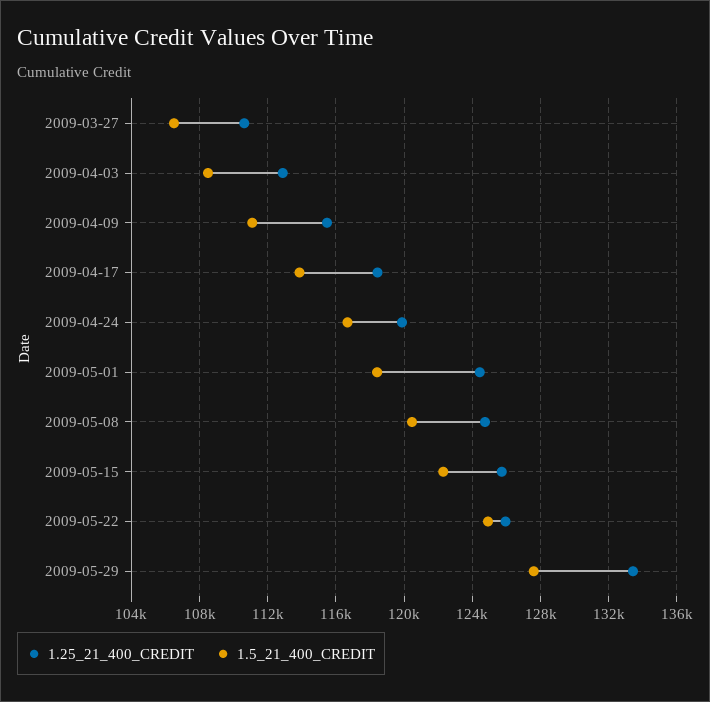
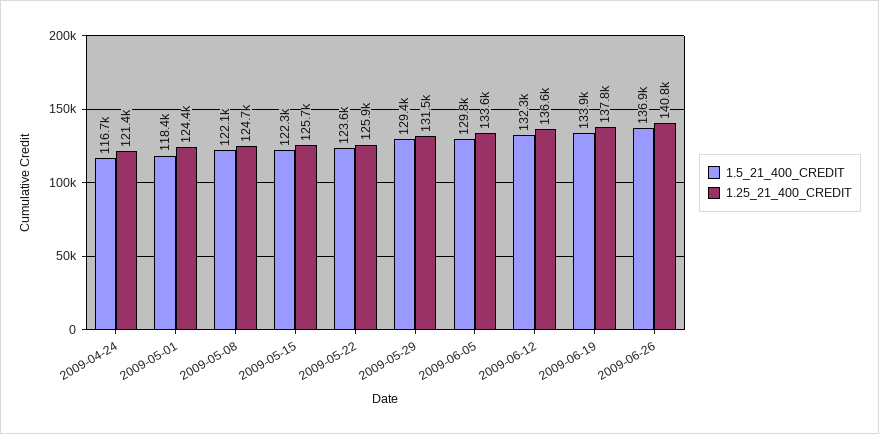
1.25_21_400_CREDIT, 2009-03-27: 110500 -> none
1.5_21_400_CREDIT, 2009-03-27: 106500 -> none
1.25_21_400_CREDIT, 2009-04-03: 113000 -> none
1.5_21_400_CREDIT, 2009-04-03: 108500 -> none
1.25_21_400_CREDIT, 2009-04-09: 115500 -> none
1.5_21_400_CREDIT, 2009-04-09: 111000 -> none
1.25_21_400_CREDIT, 2009-04-17: 118500 -> none
1.5_21_400_CREDIT, 2009-04-17: 114000 -> none
1.25_21_400_CREDIT, 2009-04-24: 120000 -> 121400
1.5_21_400_CREDIT, 2009-05-08: 120500 -> 122100
1.5_21_400_CREDIT, 2009-05-22: 125000 -> 123600
1.25_21_400_CREDIT, 2009-05-29: 133500 -> 131500
1.5_21_400_CREDIT, 2009-05-29: 127500 -> 129400
1.5_21_400_CREDIT, 2009-06-05: none -> 129800
1.25_21_400_CREDIT, 2009-06-05: none -> 133600
1.5_21_400_CREDIT, 2009-06-12: none -> 132300
1.25_21_400_CREDIT, 2009-06-12: none -> 136600
1.5_21_400_CREDIT, 2009-06-19: none -> 133900
1.25_21_400_CREDIT, 2009-06-19: none -> 137800
1.5_21_400_CREDIT, 2009-06-26: none -> 136900
1.25_21_400_CREDIT, 2009-06-26: none -> 140800

